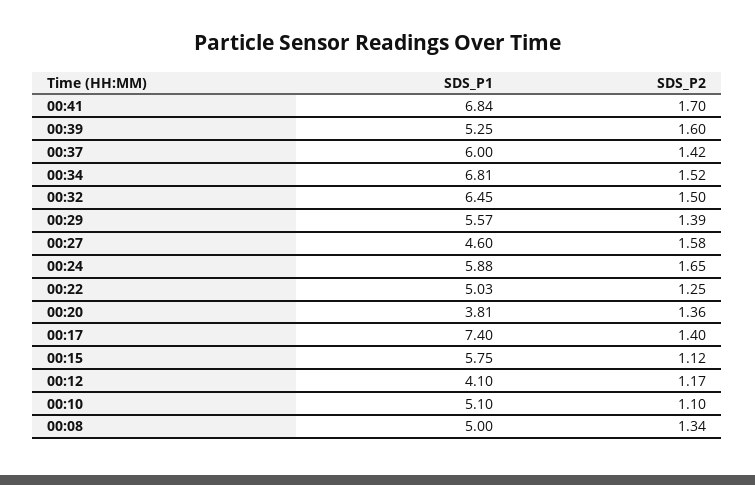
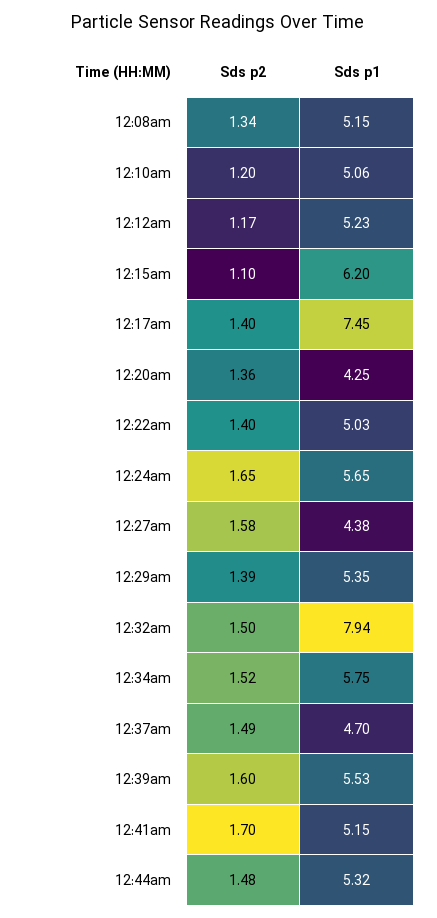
SDS_P1, 00:41: 6.84 -> 5.15
SDS_P1, 00:39: 5.25 -> 5.53
SDS_P1, 00:37: 6 -> 4.7
SDS_P2, 00:37: 1.42 -> 1.49
SDS_P1, 00:34: 6.81 -> 5.75
SDS_P1, 00:32: 6.45 -> 7.94
SDS_P1, 00:29: 5.57 -> 5.35
SDS_P1, 00:27: 4.6 -> 4.38
SDS_P1, 00:24: 5.88 -> 5.65
SDS_P2, 00:22: 1.25 -> 1.4
SDS_P1, 00:20: 3.81 -> 4.25
SDS_P1, 00:17: 7.4 -> 7.45
SDS_P1, 00:15: 5.75 -> 6.2
SDS_P2, 00:15: 1.12 -> 1.1
SDS_P1, 00:12: 4.1 -> 5.23
SDS_P1, 00:10: 5.1 -> 5.06
SDS_P2, 00:10: 1.1 -> 1.2
SDS_P1, 00:08: 5 -> 5.15
SDS_P2, 12:44am: none -> 1.48
SDS_P1, 12:44am: none -> 5.32

